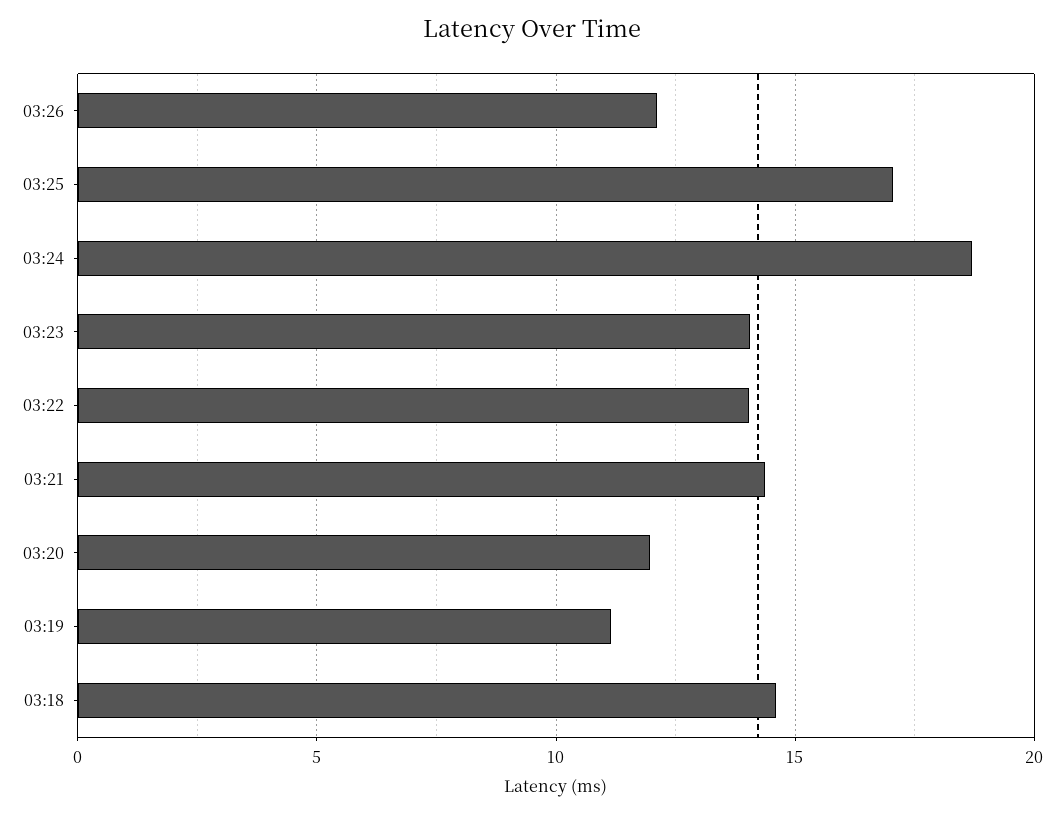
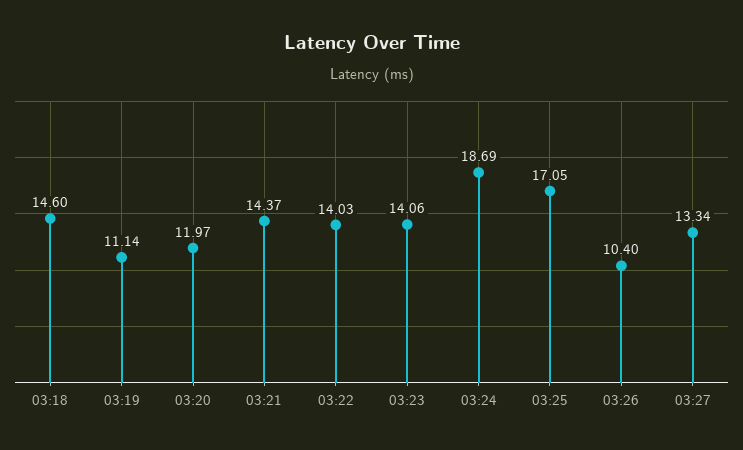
03:26: 12 -> 10.4
03:27: none -> 13.34

